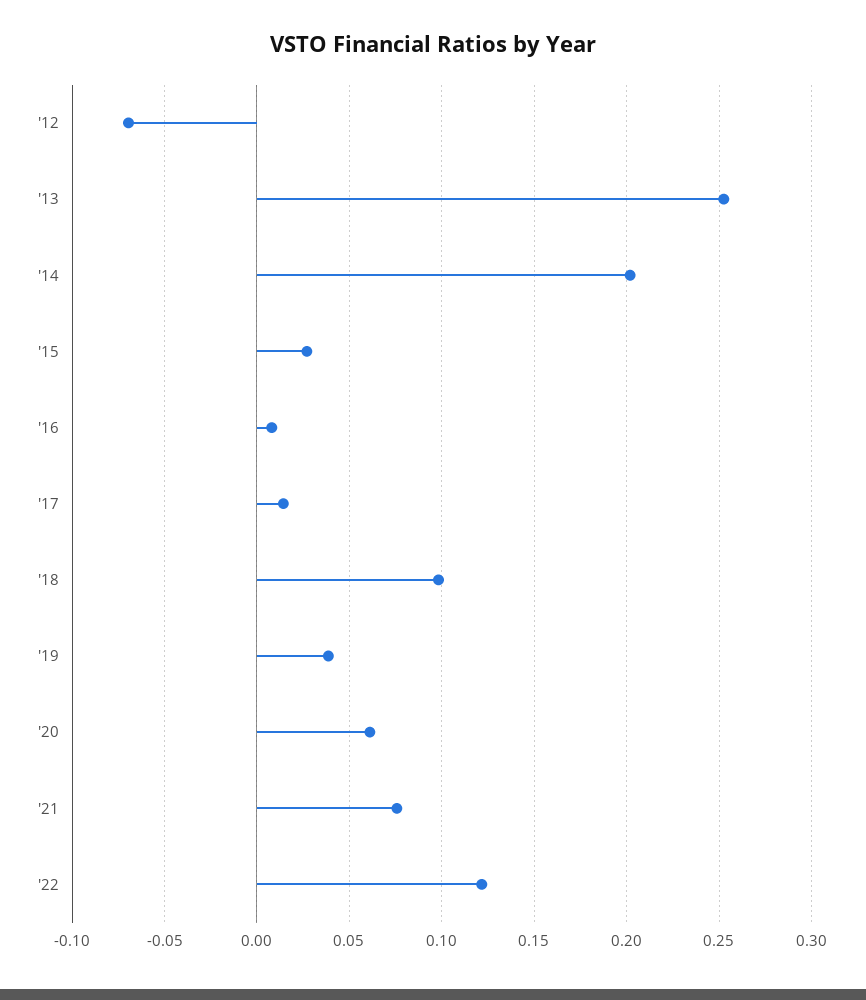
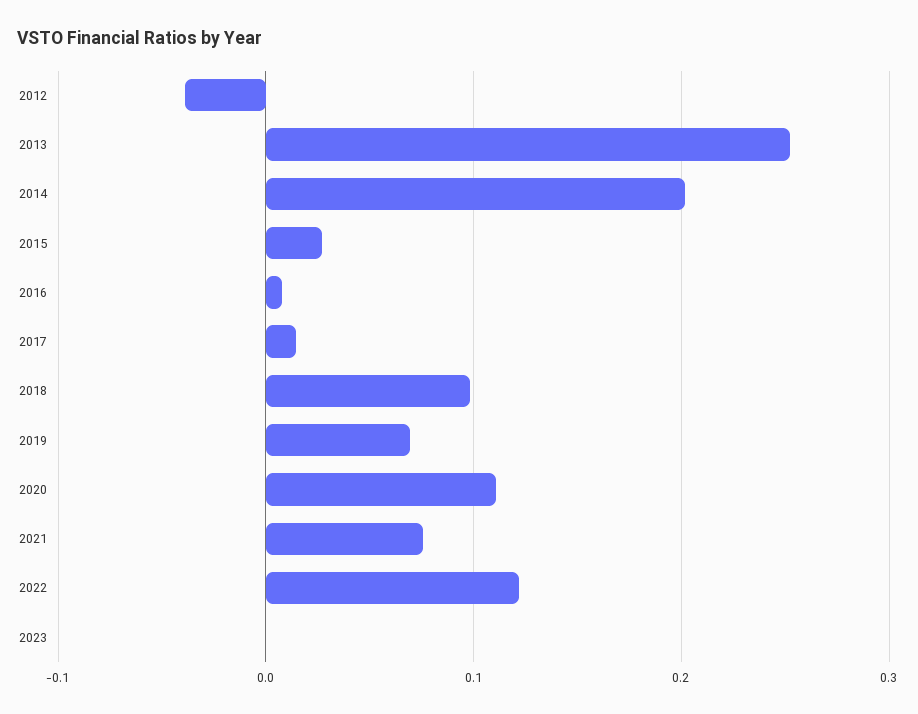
'12: -0.07 -> -0.04
'19: 0.04 -> 0.07
'20: 0.06 -> 0.11
2023: none -> 0

